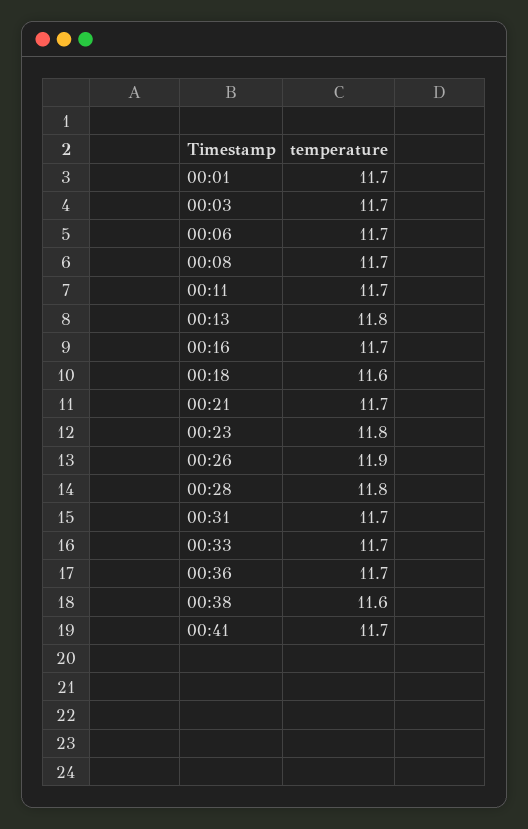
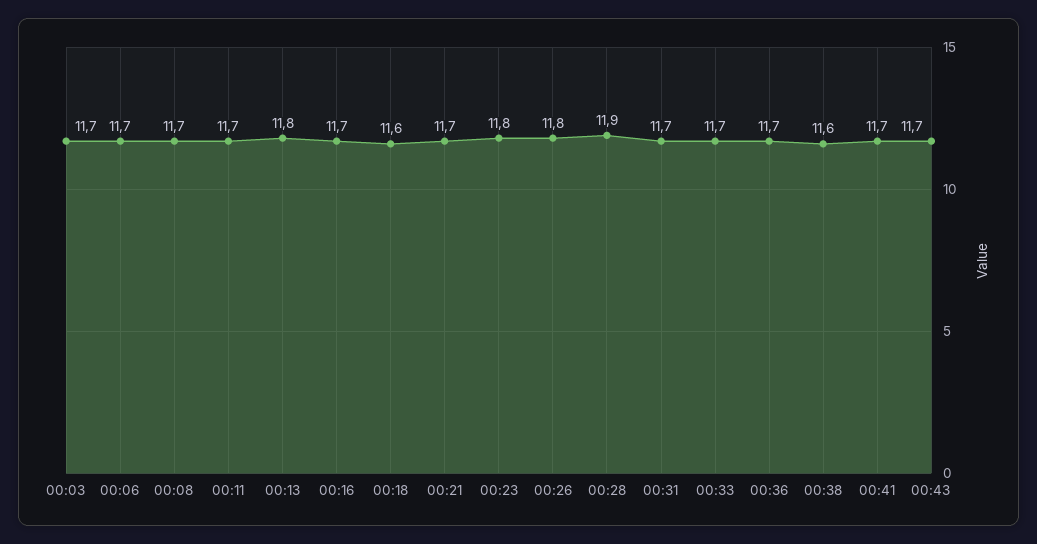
00:01: 11.7 -> none
00:26: 11.9 -> 11.8
00:28: 11.8 -> 11.9
00:43: none -> 11.7

